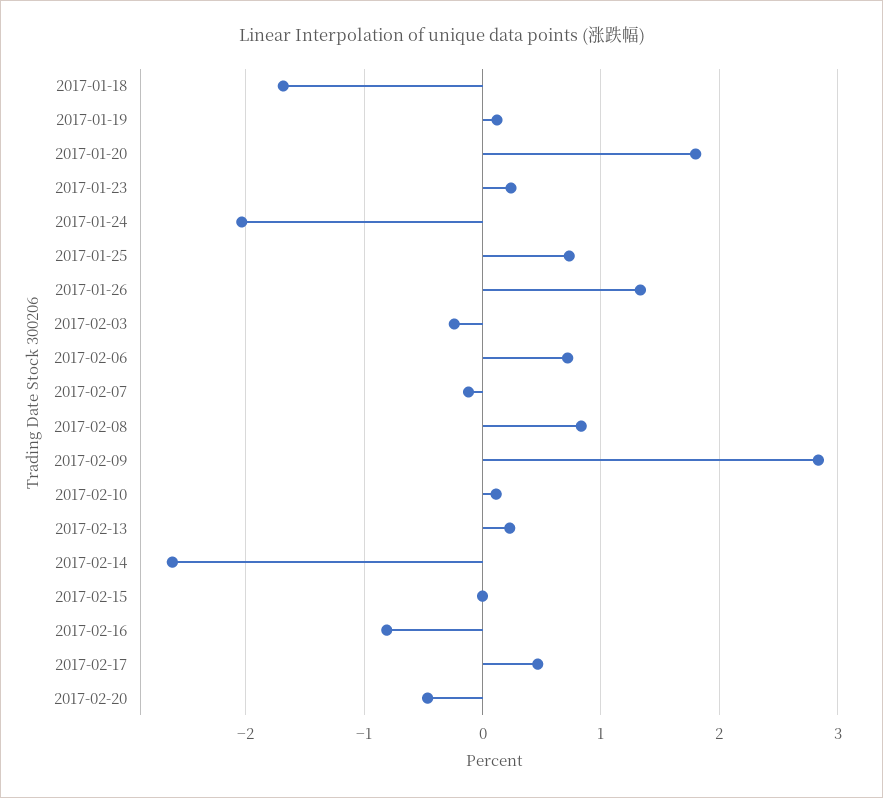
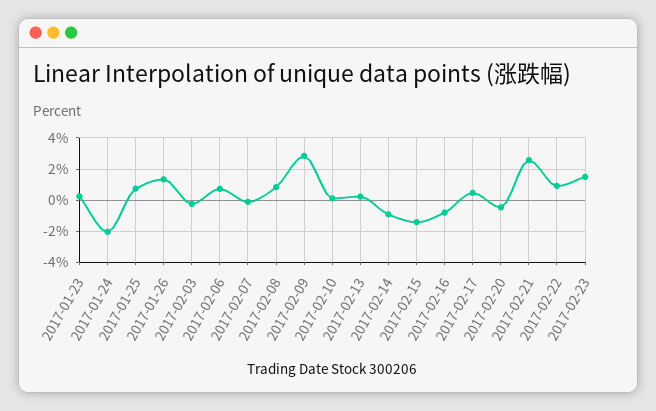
2017-01-18: -1.7 -> none
2017-01-19: 0.1 -> none
2017-01-20: 1.8 -> none
2017-02-14: -2.6 -> -1
2017-02-15: 0 -> -1.5
2017-02-21: none -> 2.5
2017-02-22: none -> 1
2017-02-23: none -> 1.5

